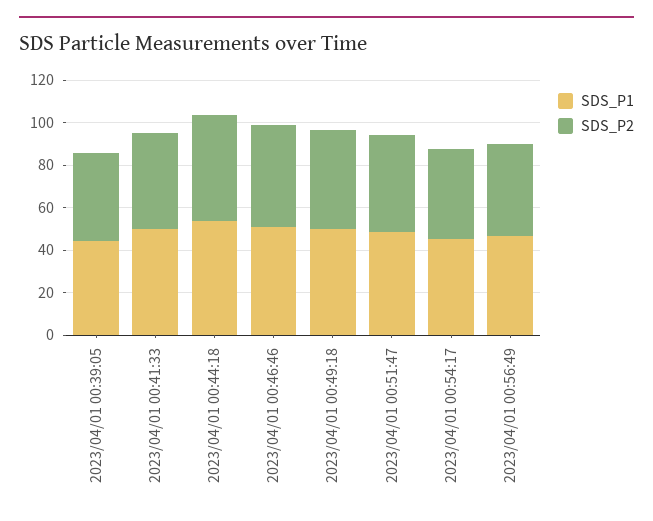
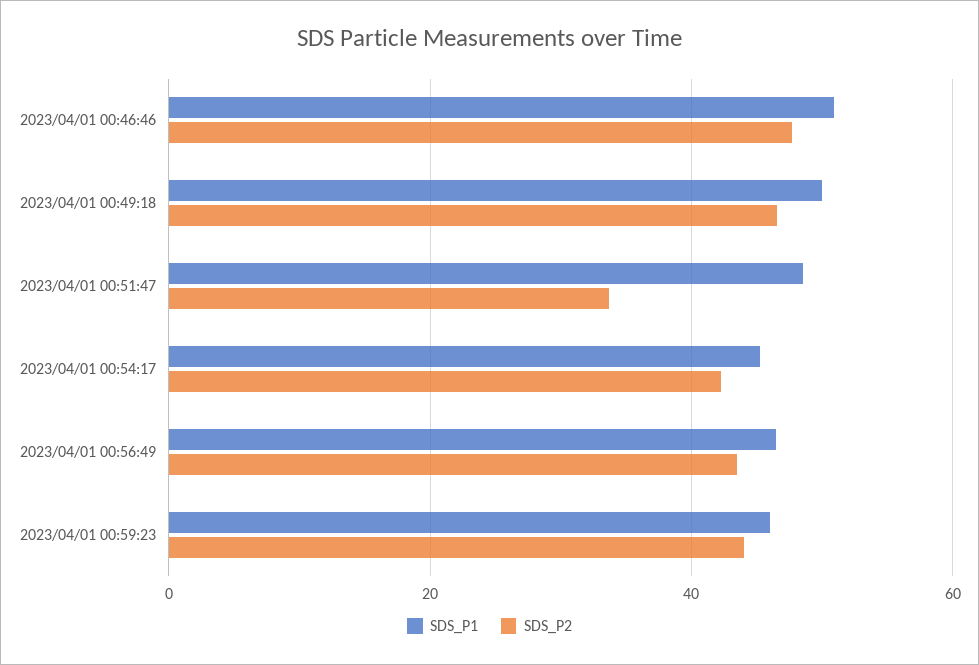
SDS_P1, 2023/04/01 00:39:05: 45 -> none
SDS_P2, 2023/04/01 00:39:05: 40 -> none
SDS_P1, 2023/04/01 00:41:33: 50 -> none
SDS_P2, 2023/04/01 00:41:33: 45 -> none
SDS_P1, 2023/04/01 00:44:18: 55 -> none
SDS_P2, 2023/04/01 00:44:18: 50 -> none
SDS_P2, 2023/04/01 00:51:47: 45 -> 34
SDS_P1, 2023/04/01 00:59:23: none -> 46
SDS_P2, 2023/04/01 00:59:23: none -> 44

